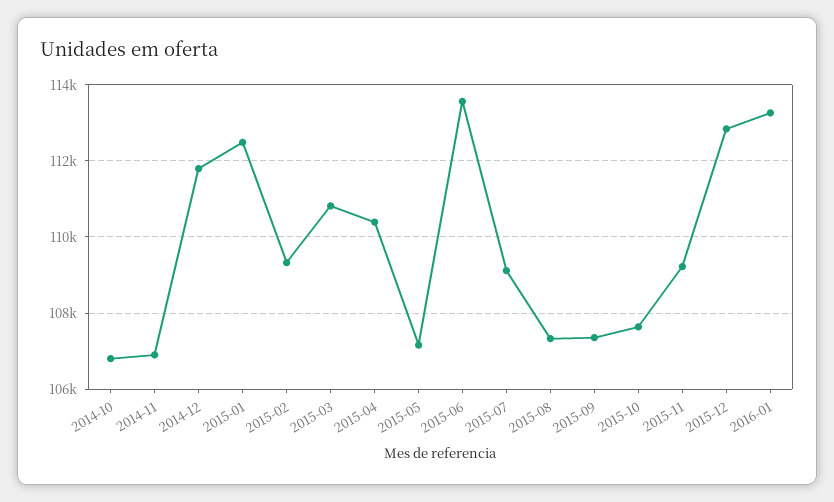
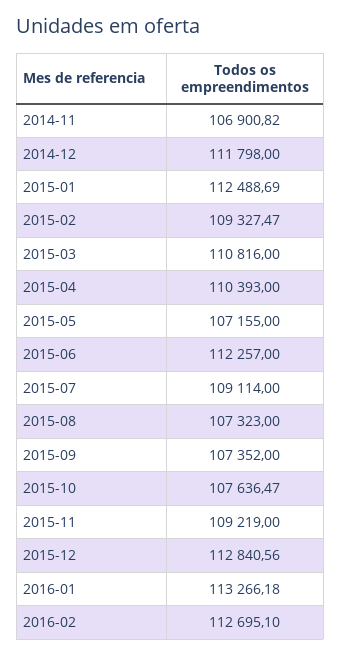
2014-10: 106800 -> none
2015-06: 113600 -> 112257
2016-02: none -> 112695.1

